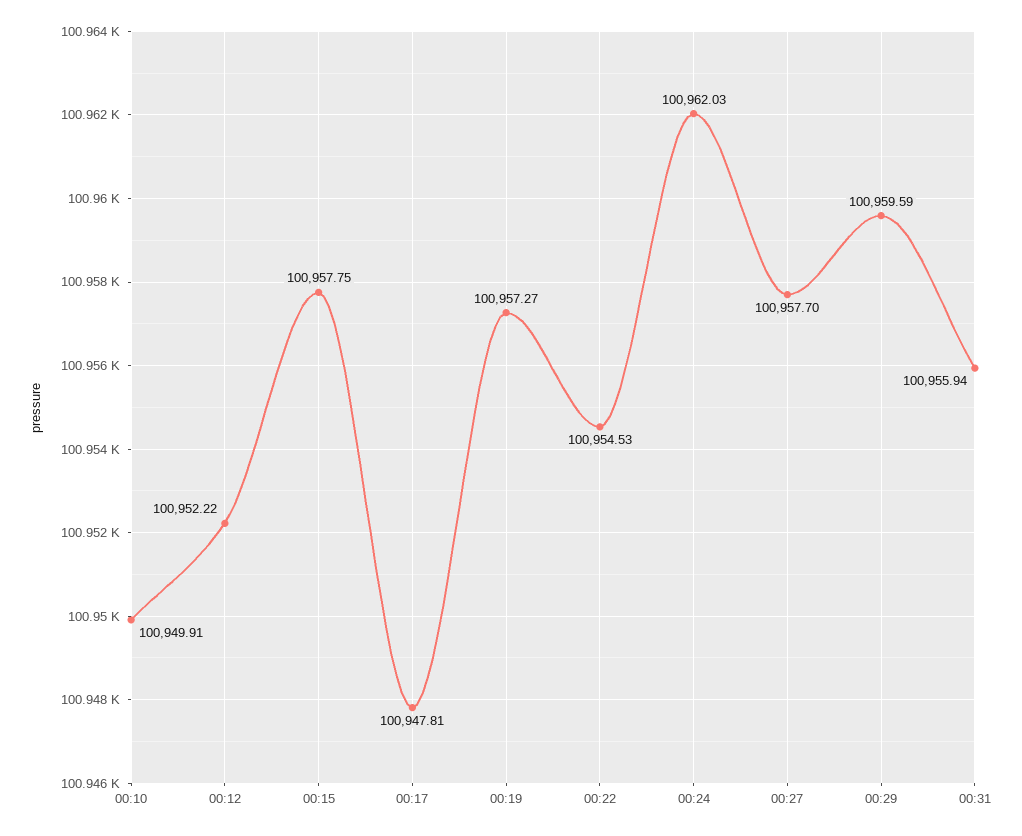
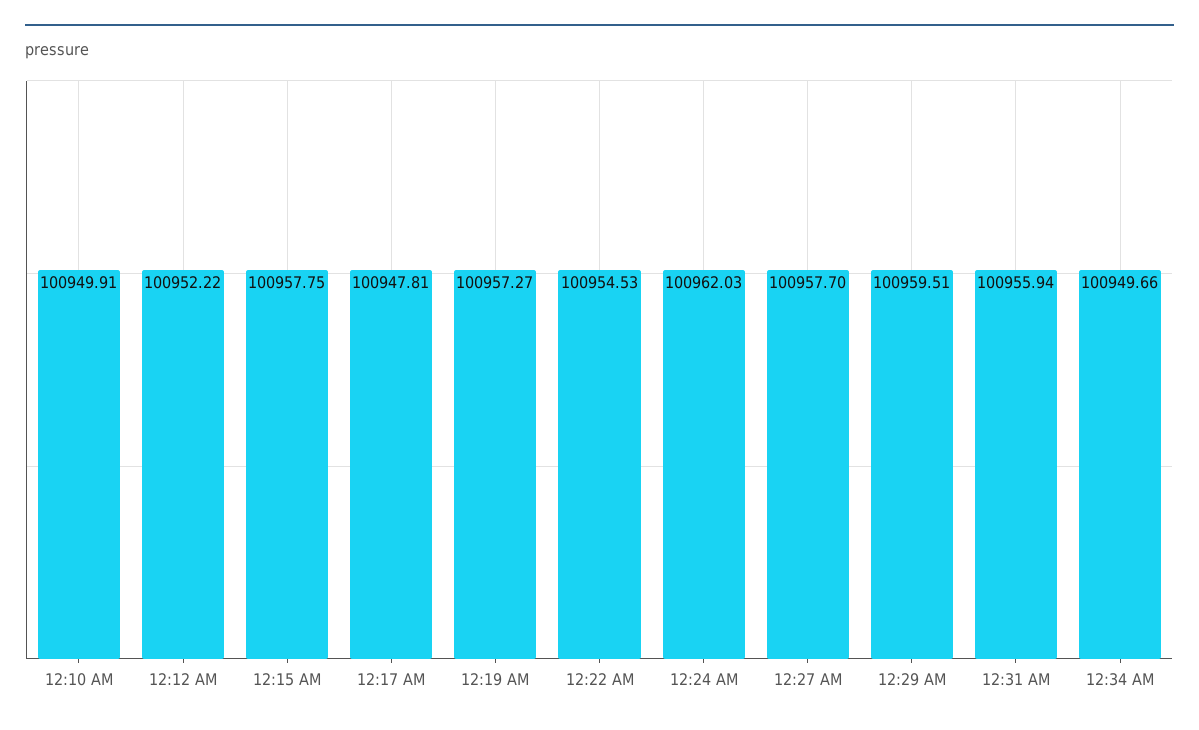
00:29: 100959.59 -> 100959.51
12:34 AM: none -> 100949.66

